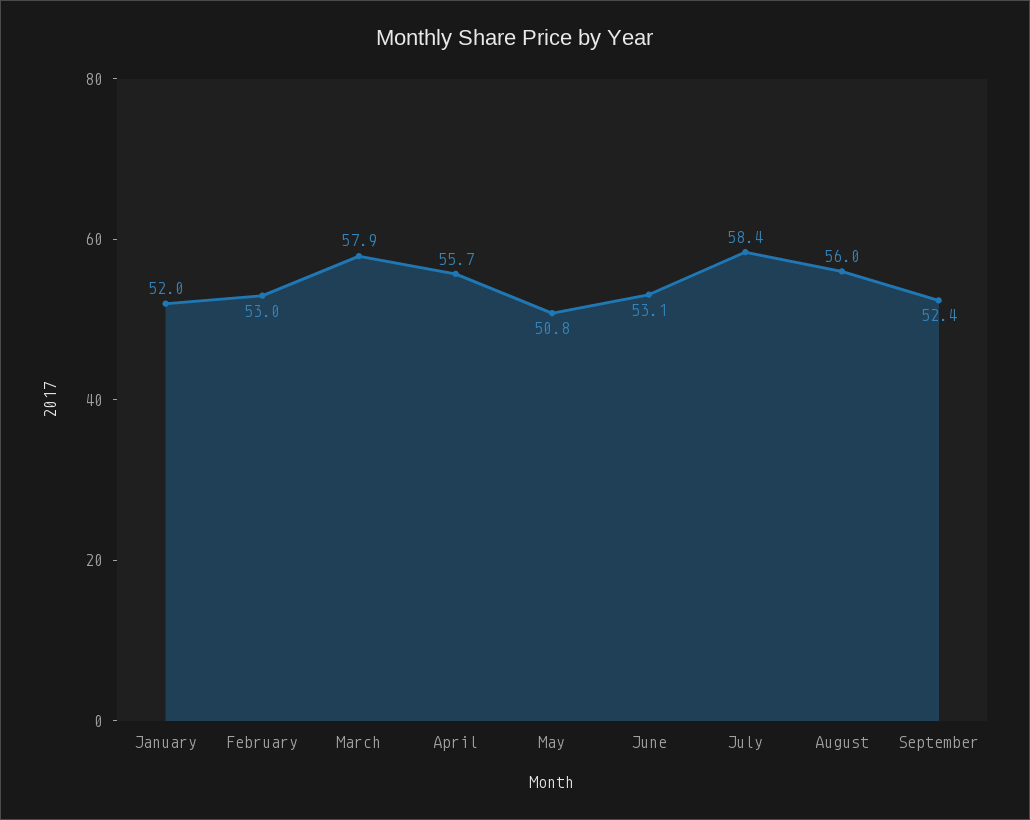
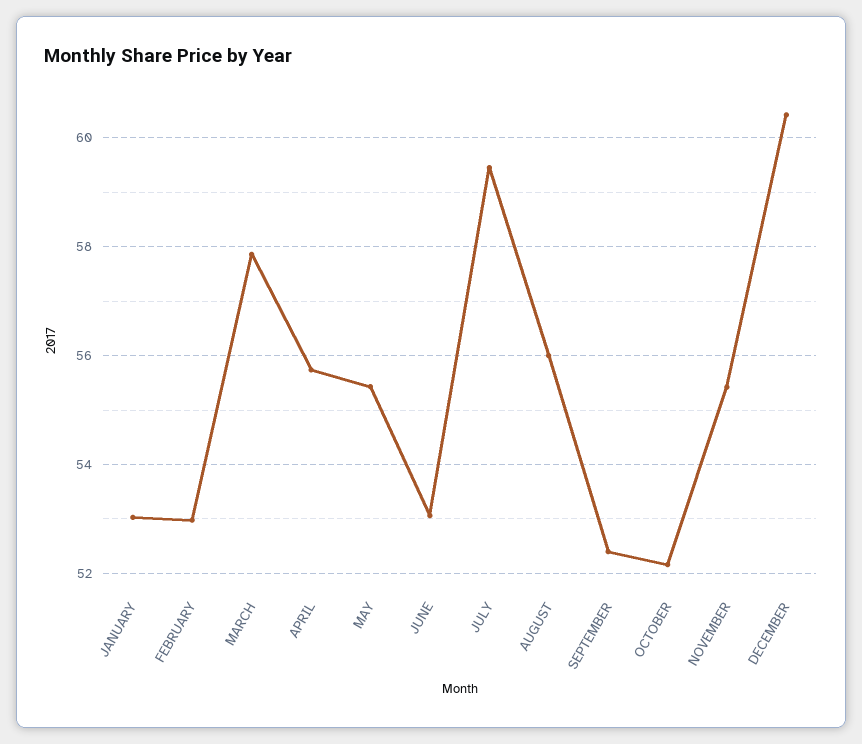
January: 52 -> 53
May: 50.8 -> 55.4
July: 58.4 -> 59.4
OCTOBER: none -> 52.2
NOVEMBER: none -> 55.4
DECEMBER: none -> 60.4

